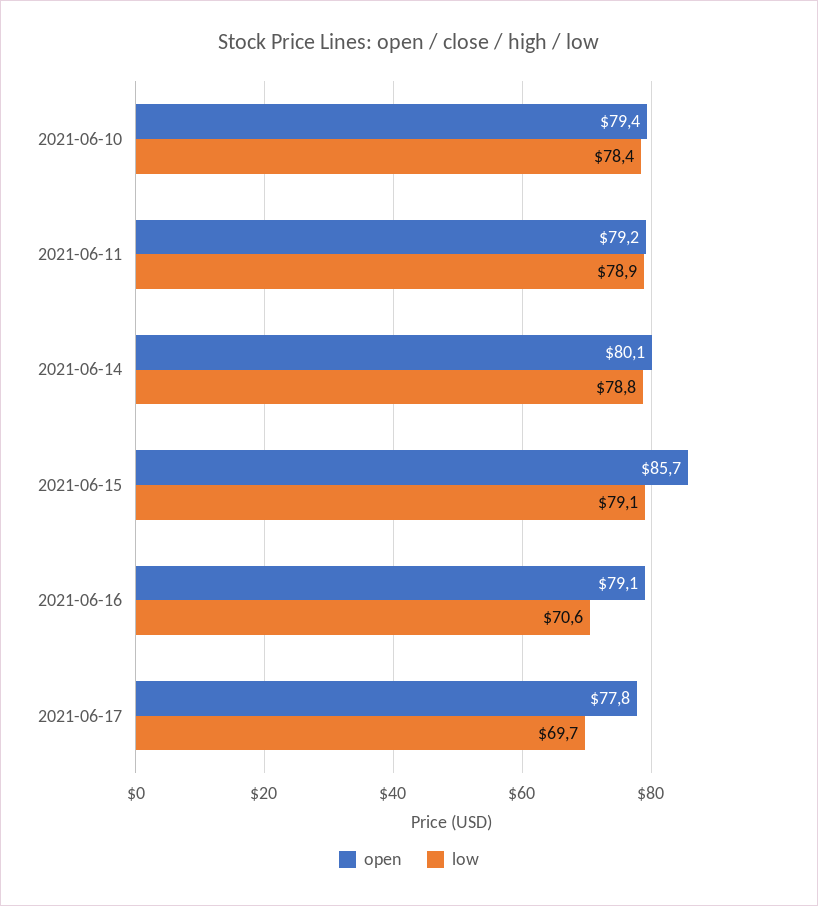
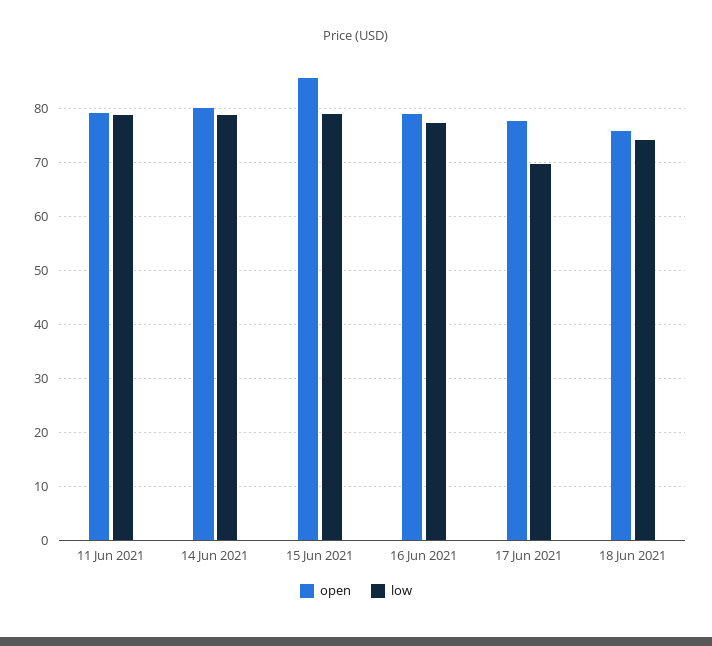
open, 2021-06-10: 79.4 -> none
low, 2021-06-10: 78.4 -> none
low, 2021-06-16: 70.6 -> 78
open, 18 Jun 2021: none -> 76
low, 18 Jun 2021: none -> 74

